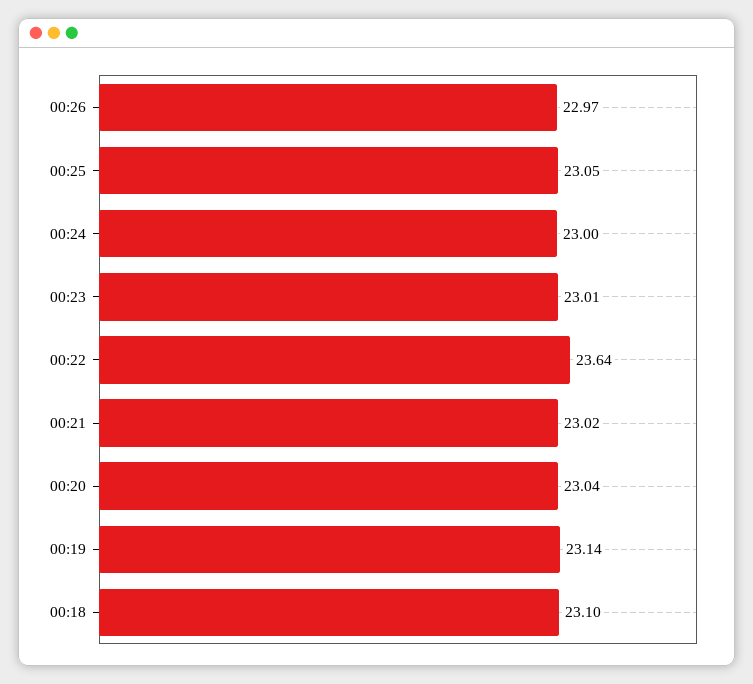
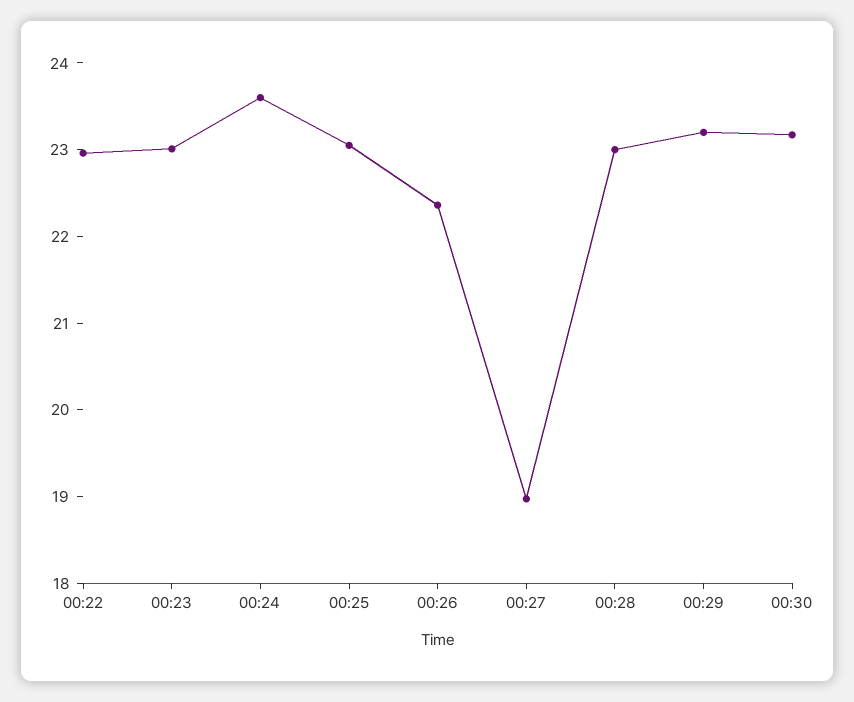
00:26: 22.97 -> 22.4
00:24: 23 -> 23.6
00:22: 23.64 -> 23
00:21: 23.02 -> none
00:20: 23.04 -> none
00:19: 23.14 -> none
00:18: 23.1 -> none
00:27: none -> 19
00:28: none -> 23
00:29: none -> 23.2
00:30: none -> 23.2

